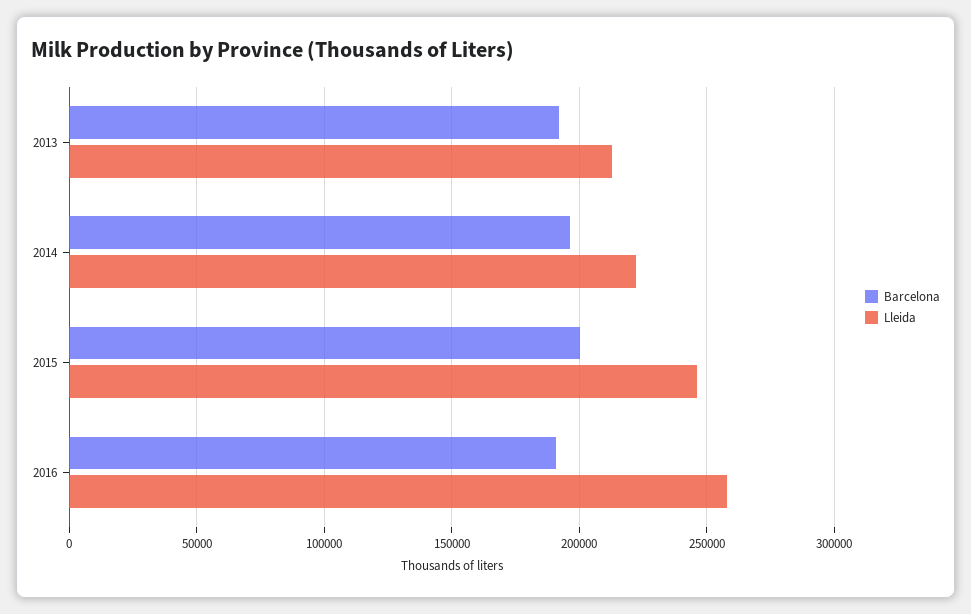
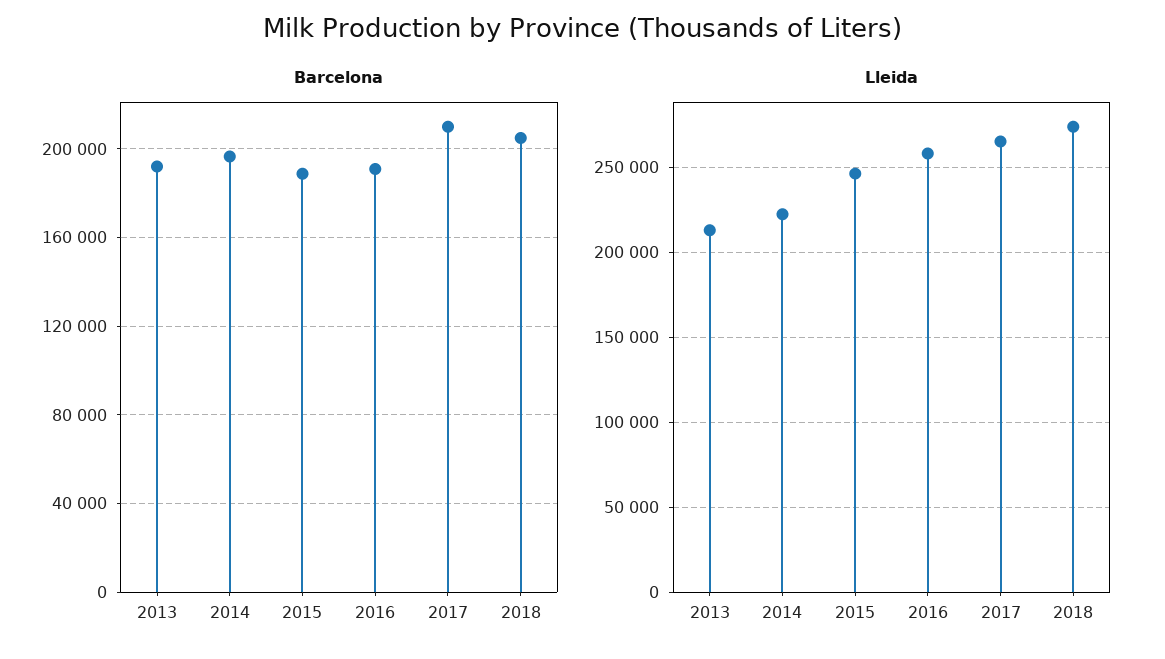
Barcelona, 2015: 200000 -> 190000
Barcelona, 2017: none -> 210000
Barcelona, 2018: none -> 205000
Lleida, 2017: none -> 265000
Lleida, 2018: none -> 275000

